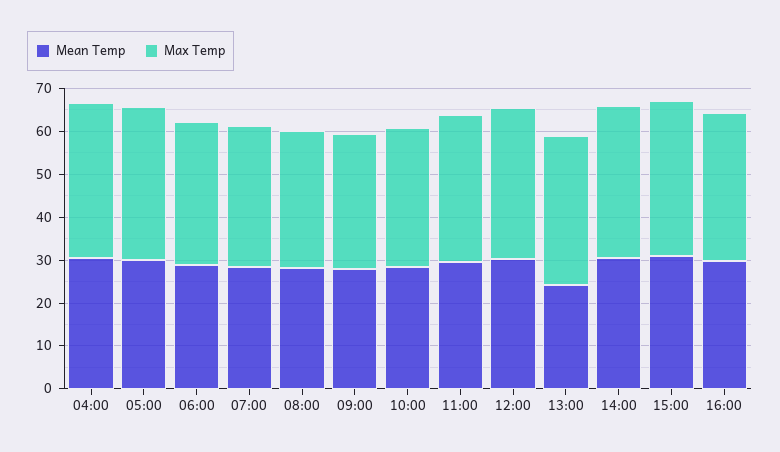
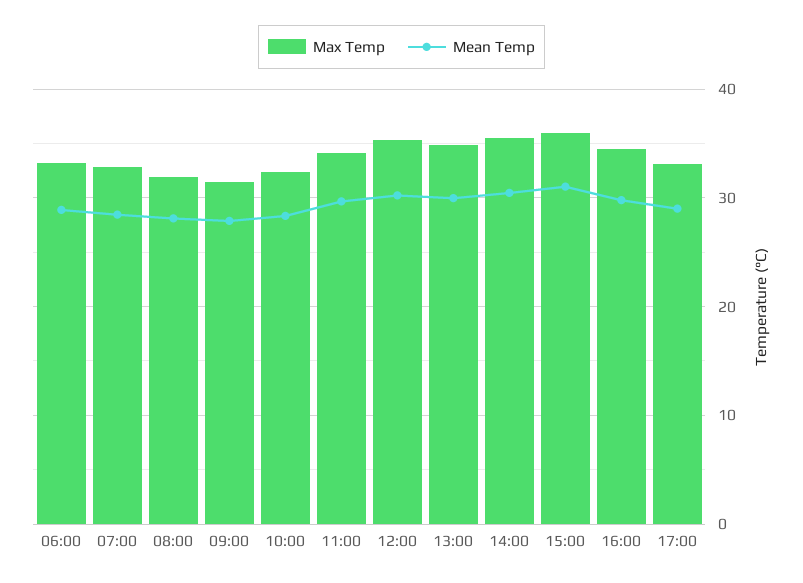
Mean Temp, 04:00: 30 -> none
Max Temp, 04:00: 36 -> none
Mean Temp, 05:00: 30 -> none
Max Temp, 05:00: 36 -> none
Mean Temp, 13:00: 24 -> 30
Max Temp, 17:00: none -> 33
Mean Temp, 17:00: none -> 29

